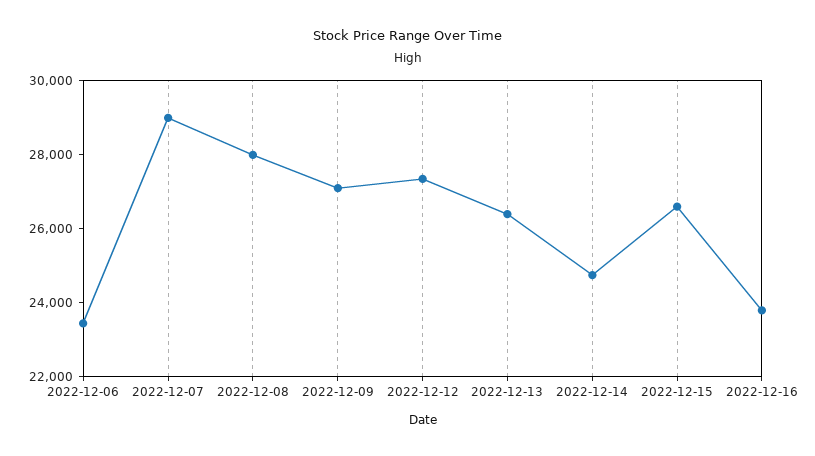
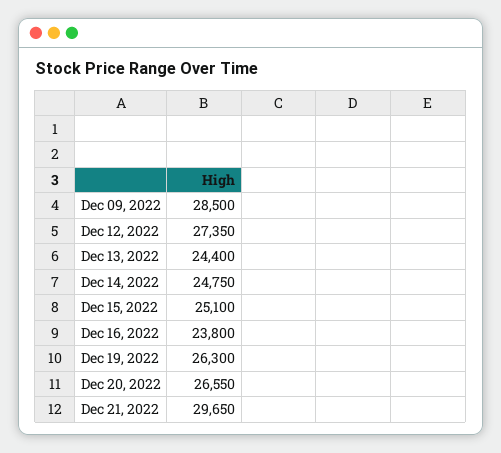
2022-12-06: 23500 -> none
2022-12-07: 29000 -> none
2022-12-08: 28000 -> none
2022-12-09: 27000 -> 28500
2022-12-13: 26500 -> 24400
2022-12-15: 26500 -> 25100
Dec 19, 2022: none -> 26300
Dec 20, 2022: none -> 26550
Dec 21, 2022: none -> 29650

